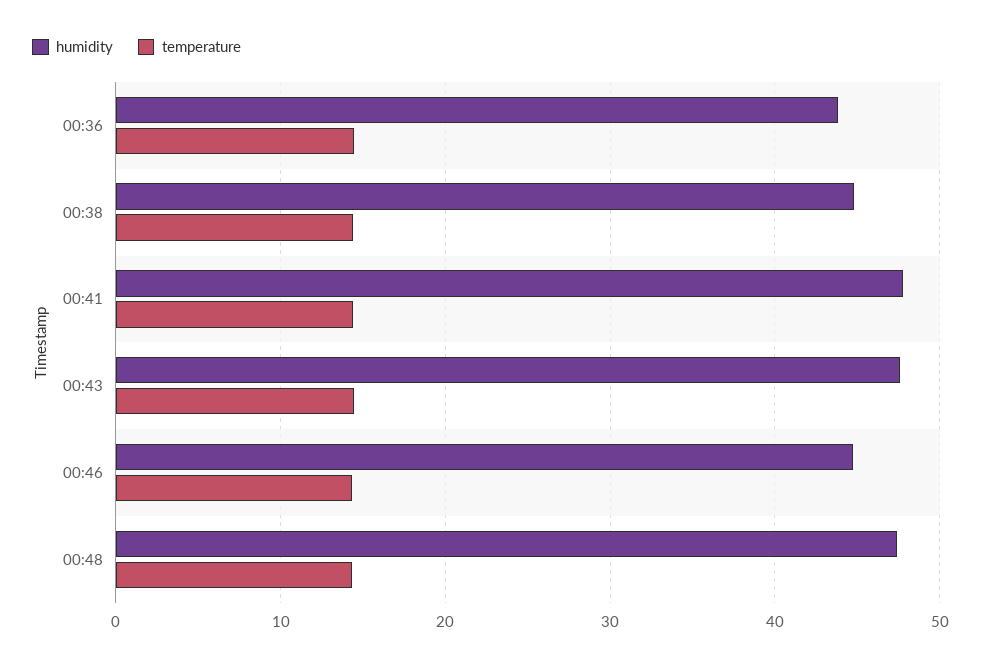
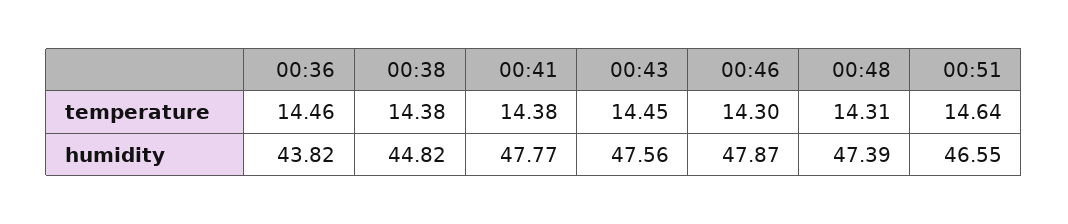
humidity, 00:46: 45 -> 47.87
temperature, 00:51: none -> 14.64
humidity, 00:51: none -> 46.55

